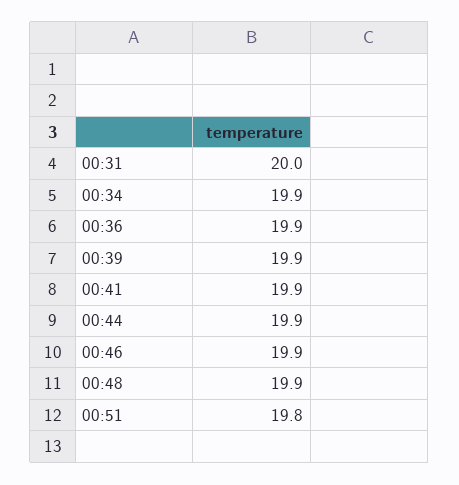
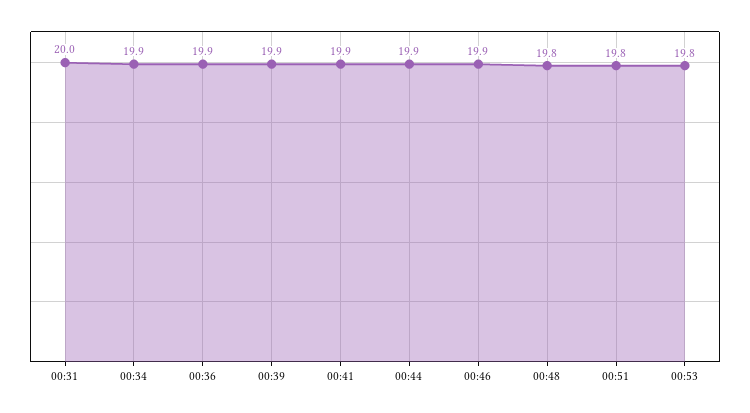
00:48: 19.9 -> 19.8
00:53: none -> 19.8

